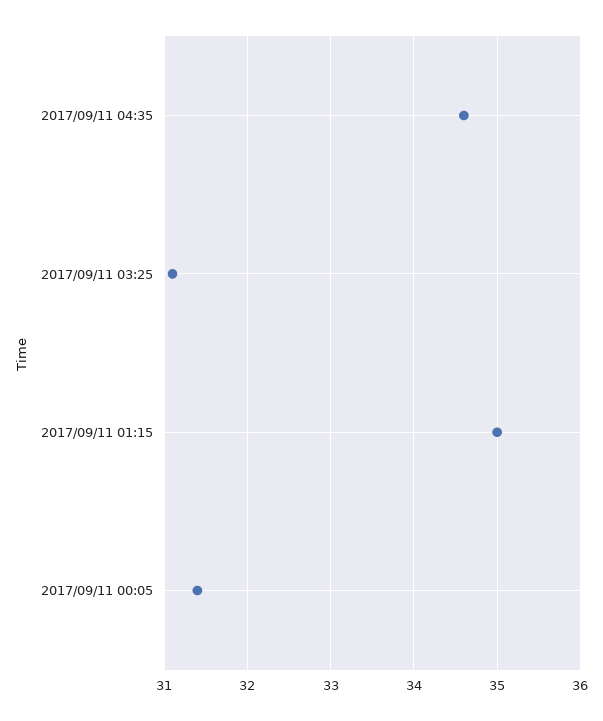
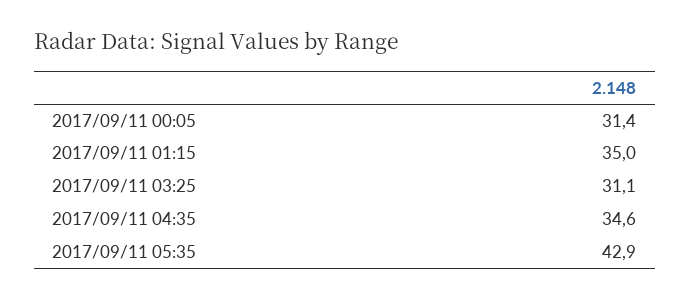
2017/09/11 05:35: none -> 42.9

